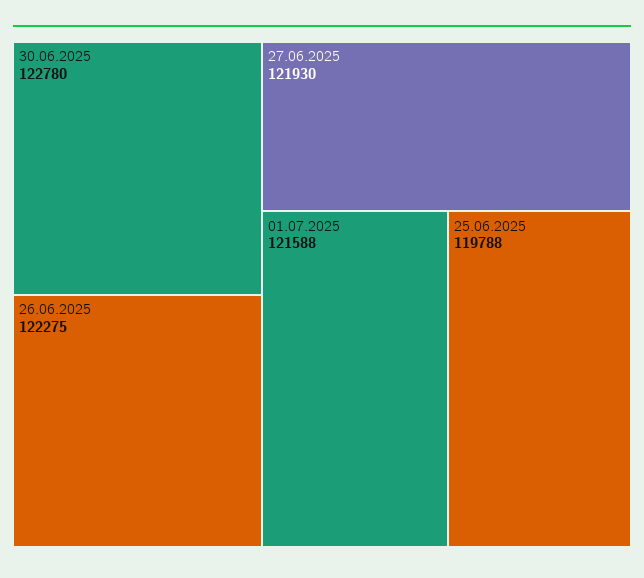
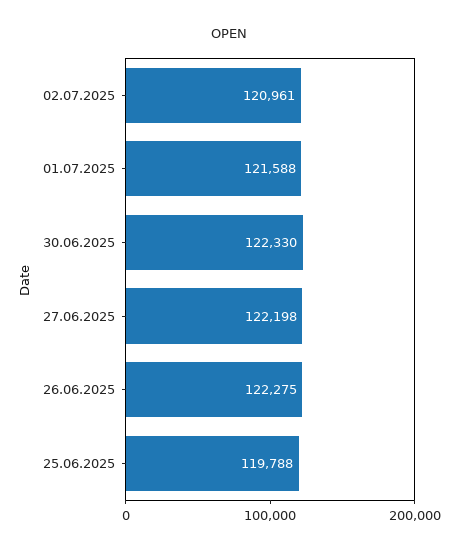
30.06.2025: 122780 -> 122330
27.06.2025: 121930 -> 122198
02.07.2025: none -> 120961

